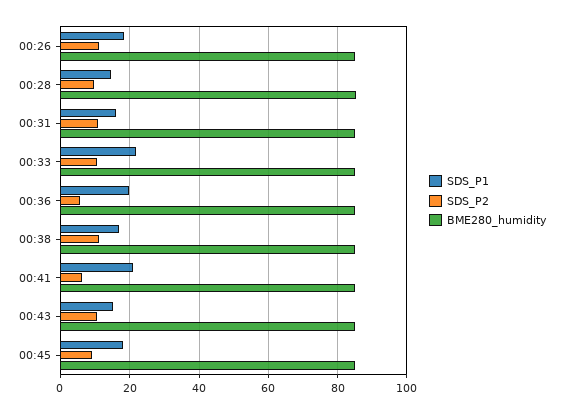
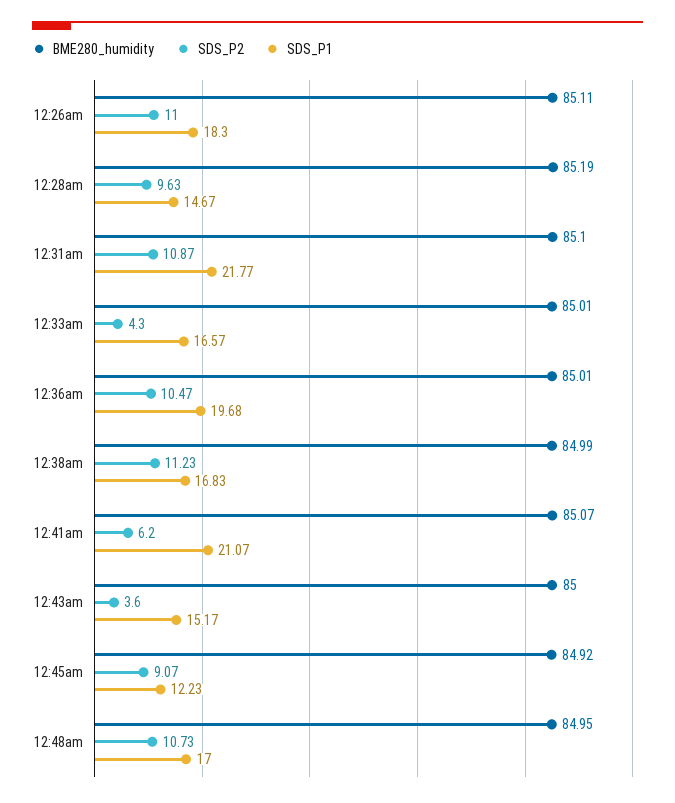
SDS_P1, 00:31: 16 -> 21.77
SDS_P1, 00:33: 22 -> 16.57
SDS_P2, 00:33: 10 -> 4.3
SDS_P2, 00:36: 6 -> 10.47
SDS_P2, 00:43: 10 -> 3.6
SDS_P1, 00:45: 18 -> 12.23
BME280_humidity, 12:48am: none -> 84.95
SDS_P2, 12:48am: none -> 10.73
SDS_P1, 12:48am: none -> 17

